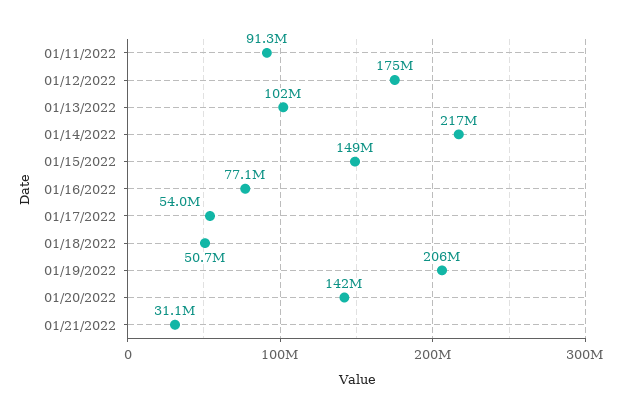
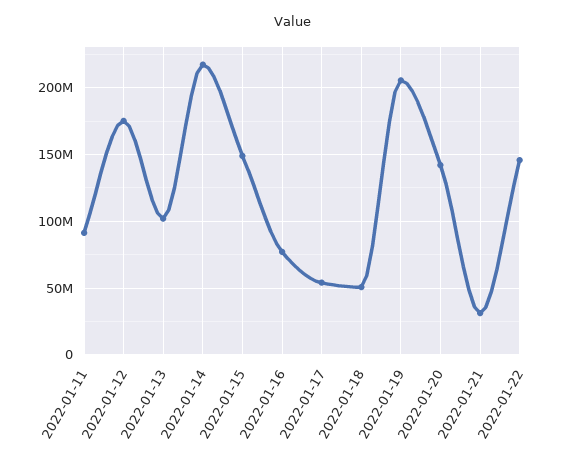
2022-01-22: none -> 145000000

